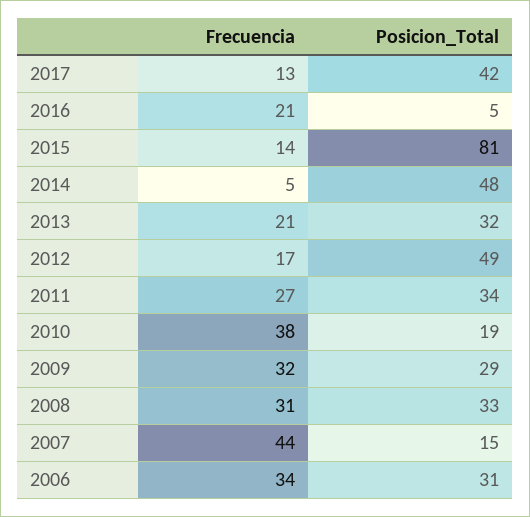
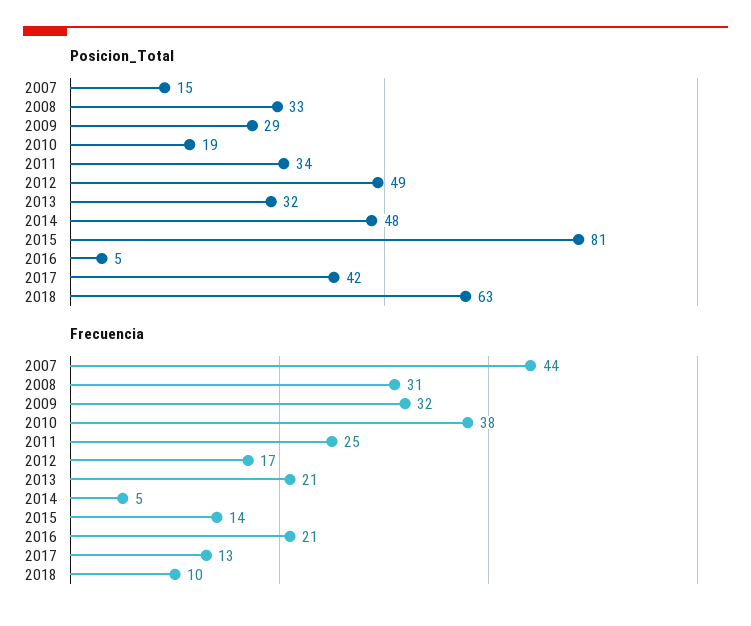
Frecuencia, 2011: 27 -> 25
Frecuencia, 2006: 34 -> none
Posicion_Total, 2006: 31 -> none
Posicion_Total, 2018: none -> 63
Frecuencia, 2018: none -> 10

